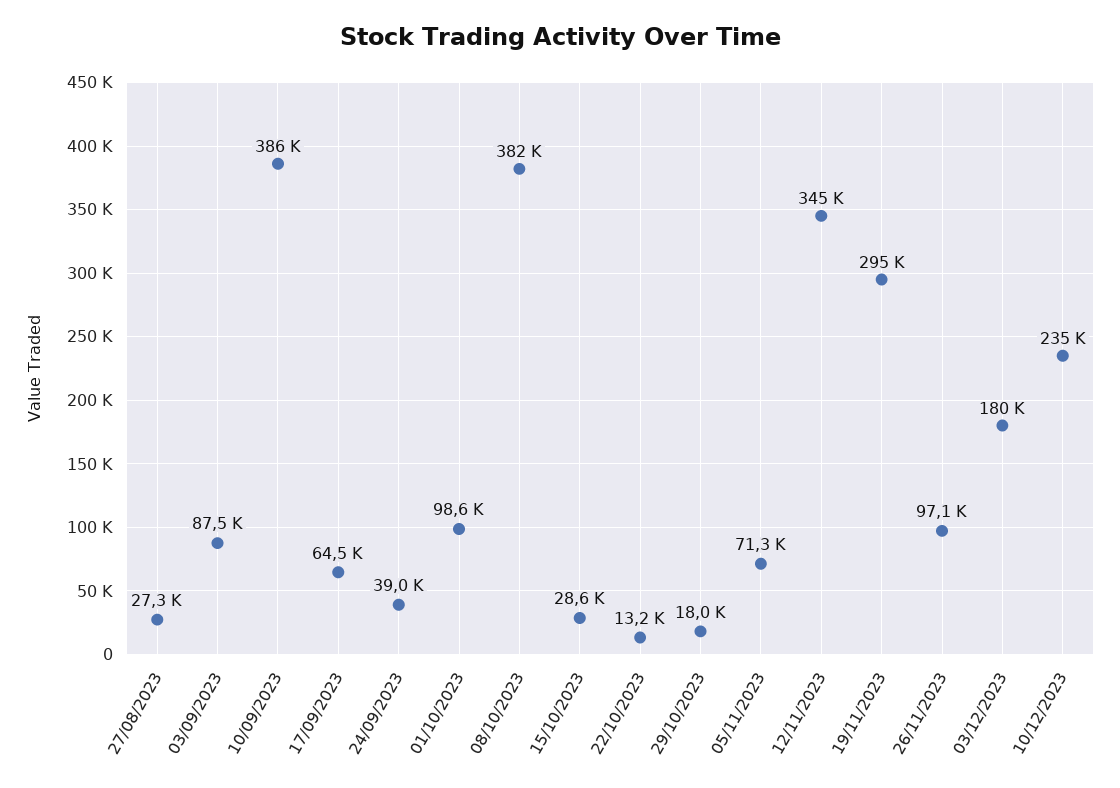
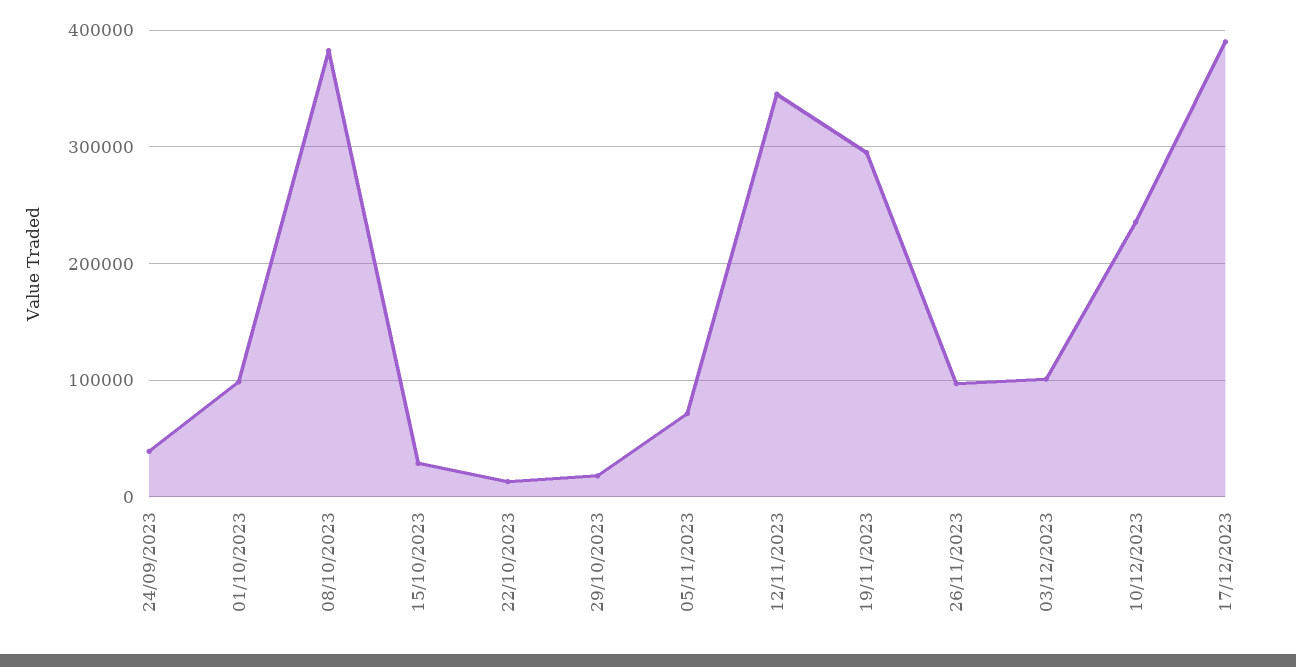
27/08/2023: 27300 -> none
03/09/2023: 87500 -> none
10/09/2023: 386000 -> none
17/09/2023: 64500 -> none
03/12/2023: 180000 -> 100000
17/12/2023: none -> 390000

